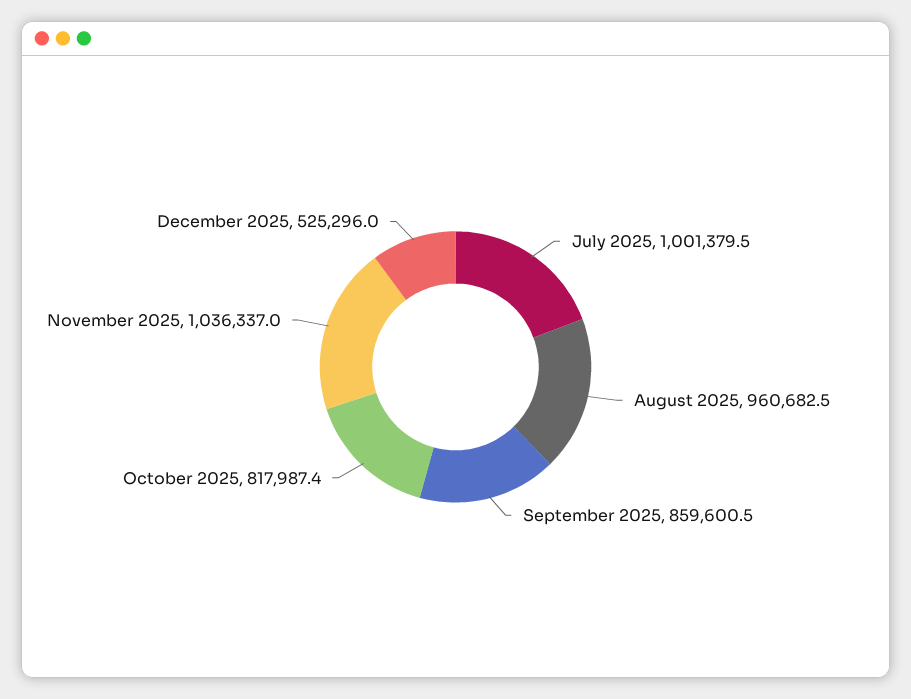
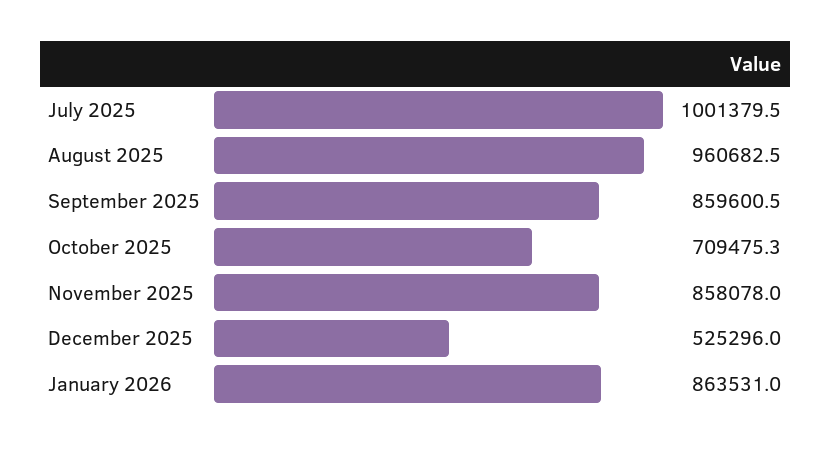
October 2025: 817987.4 -> 709475.3
November 2025: 1036337 -> 858078
January 2026: none -> 863531

